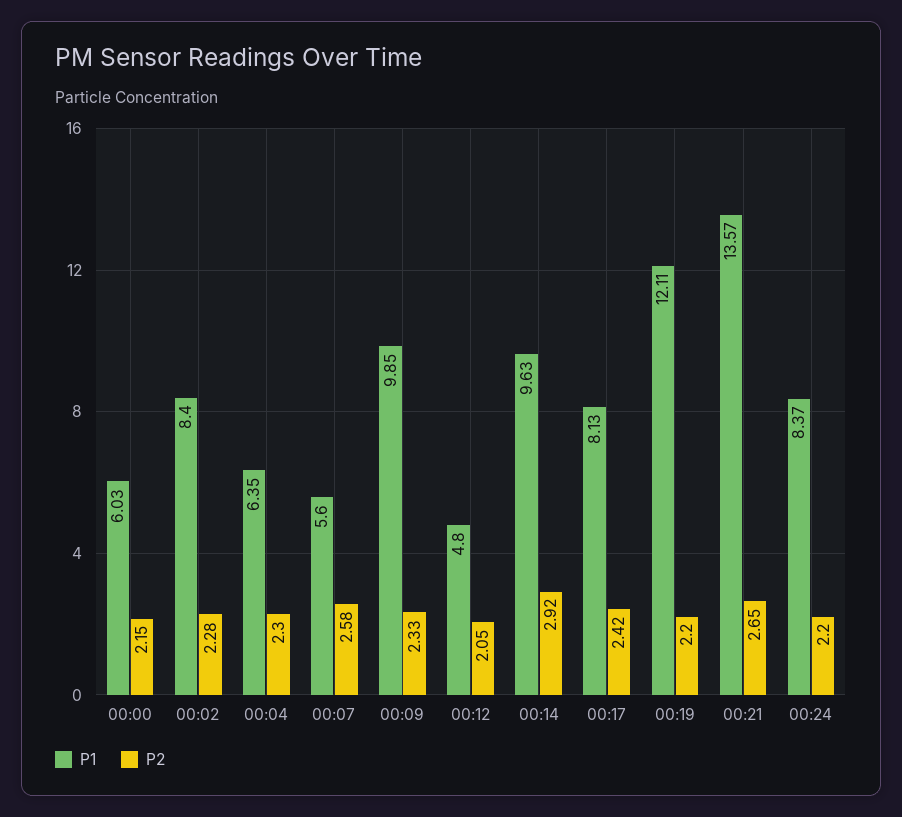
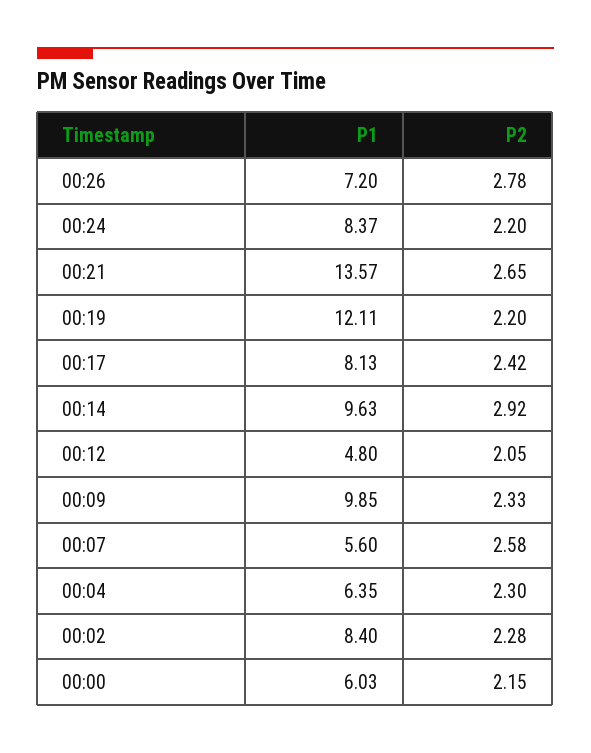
P1, 00:26: none -> 7.2
P2, 00:26: none -> 2.78

